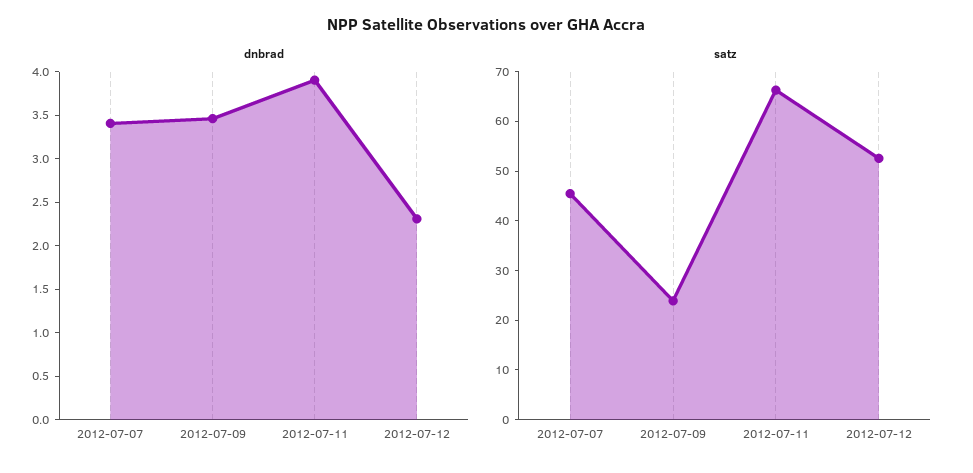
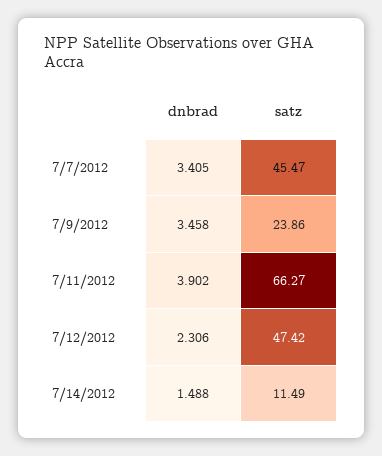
satz, 2012-07-12: 52 -> 47.42
dnbrad, 7/14/2012: none -> 1.488
satz, 7/14/2012: none -> 11.49

